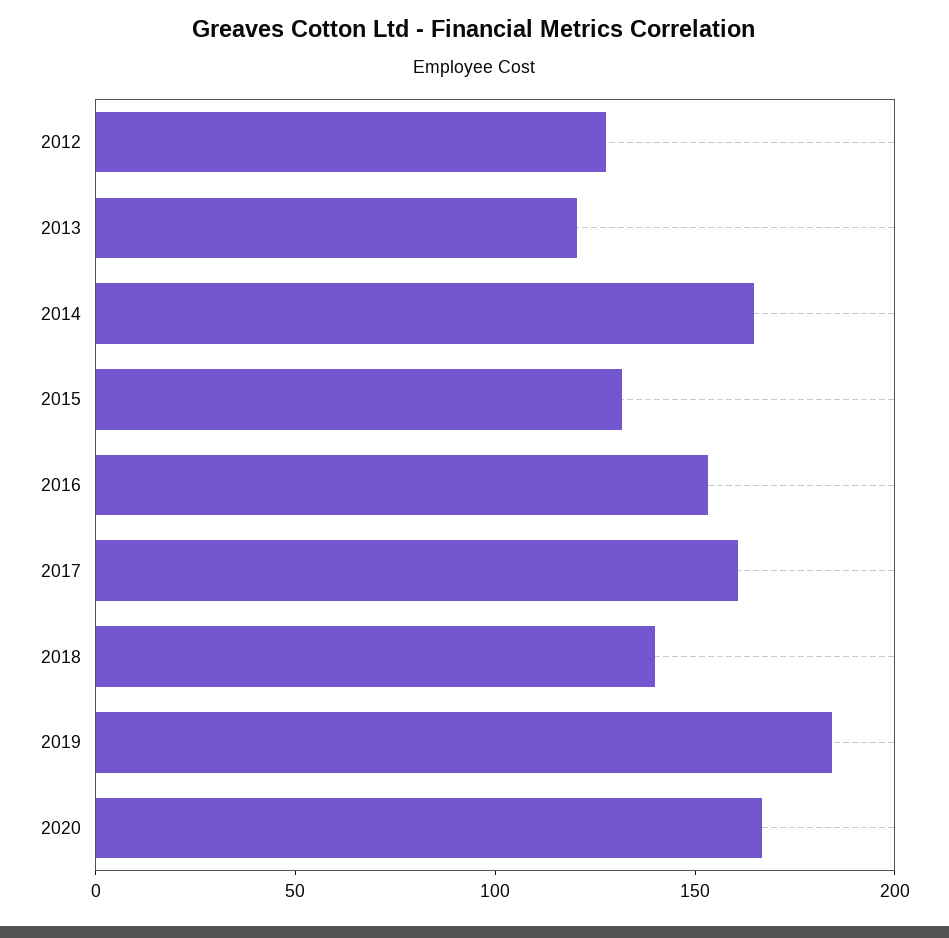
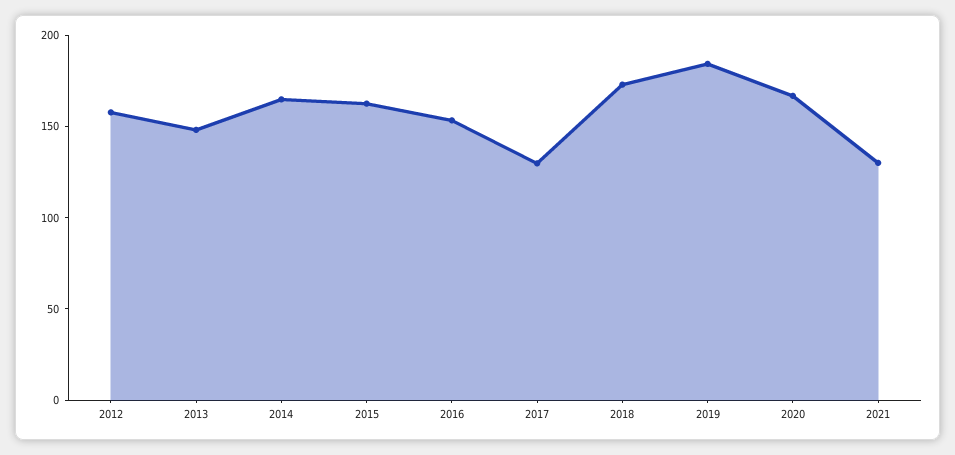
2012: 130 -> 160
2013: 120 -> 150
2015: 130 -> 160
2017: 160 -> 130
2018: 140 -> 170
2021: none -> 130

